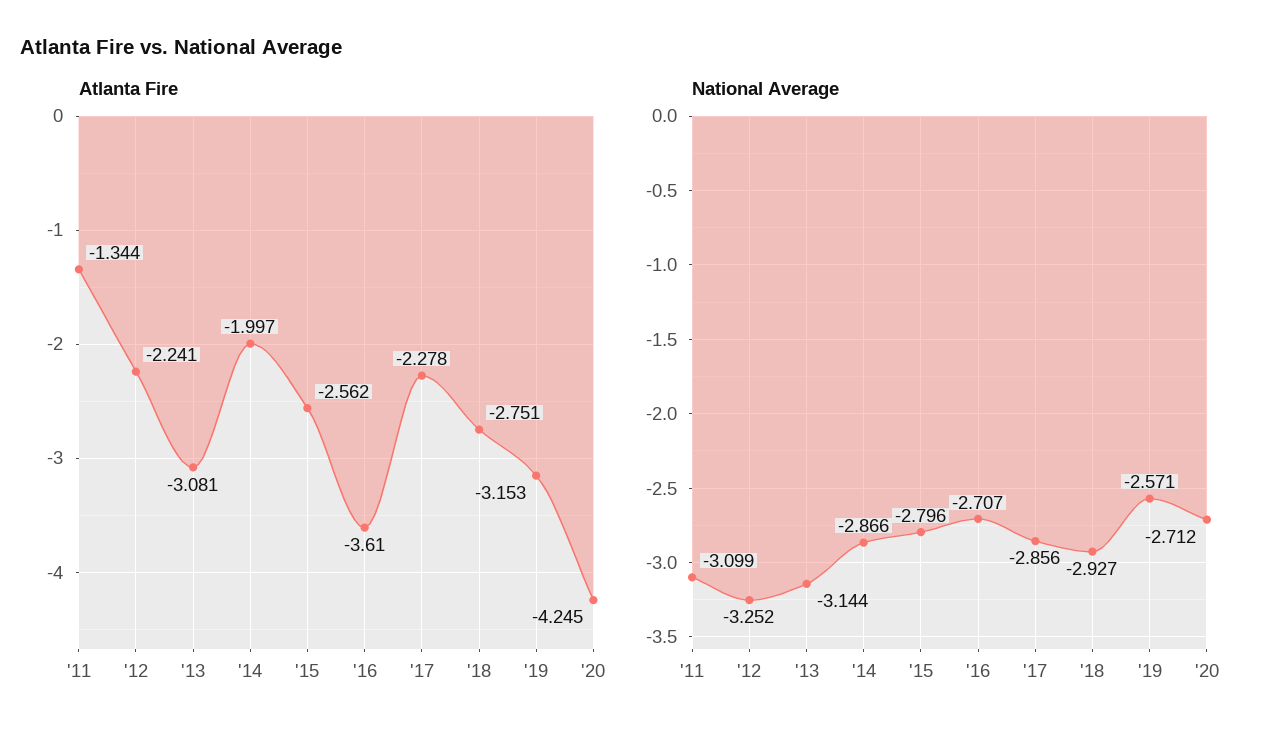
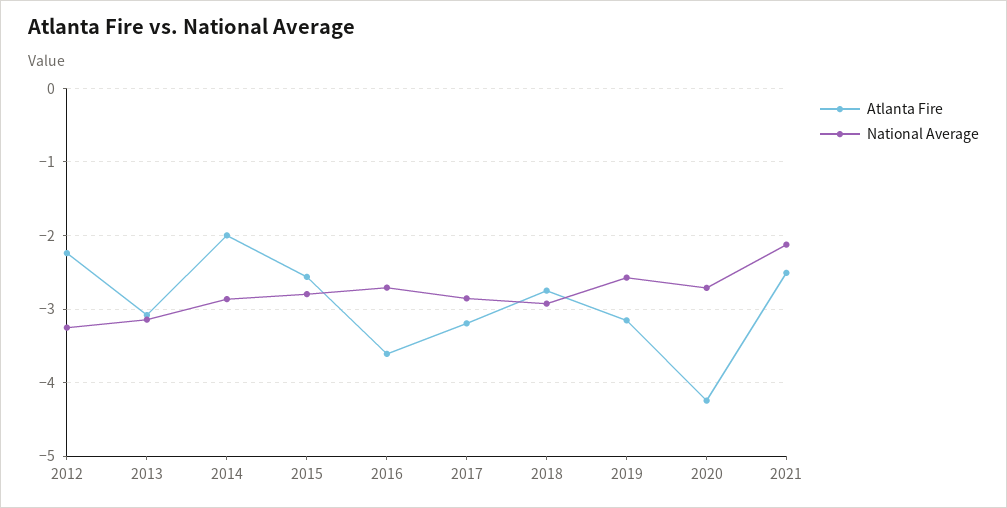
Atlanta Fire, '11: -1.344 -> none
Atlanta Fire, '17: -2.278 -> -3.2
National Average, '11: -3.099 -> none
Atlanta Fire, 2021: none -> -2.5
National Average, 2021: none -> -2.1

